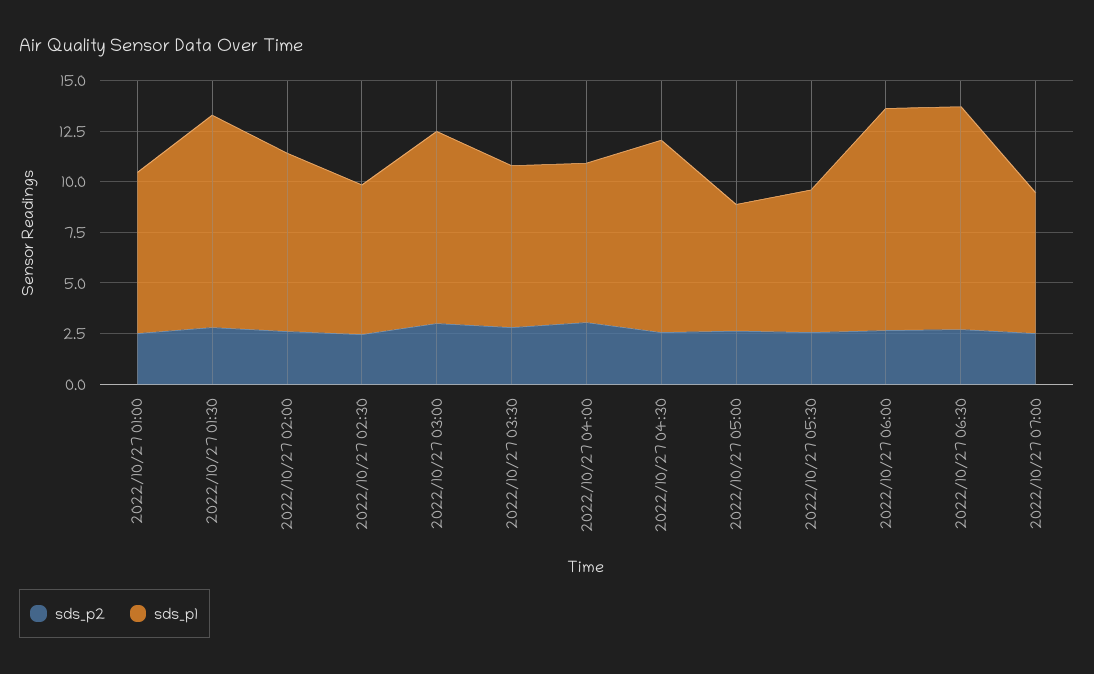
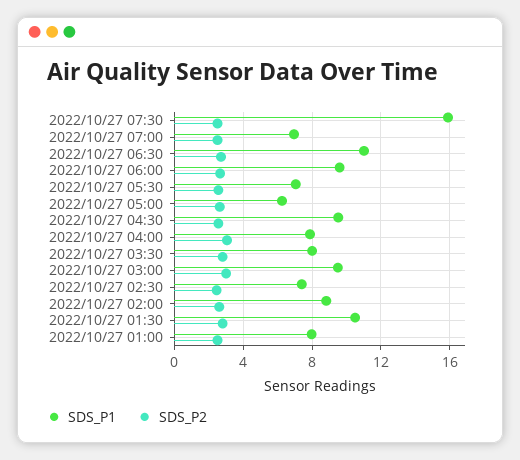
sds_p1, 2022/10/27 06:00: 11 -> 9.5
sds_p1, 2022/10/27 07:30: none -> 16
sds_p2, 2022/10/27 07:30: none -> 2.5

